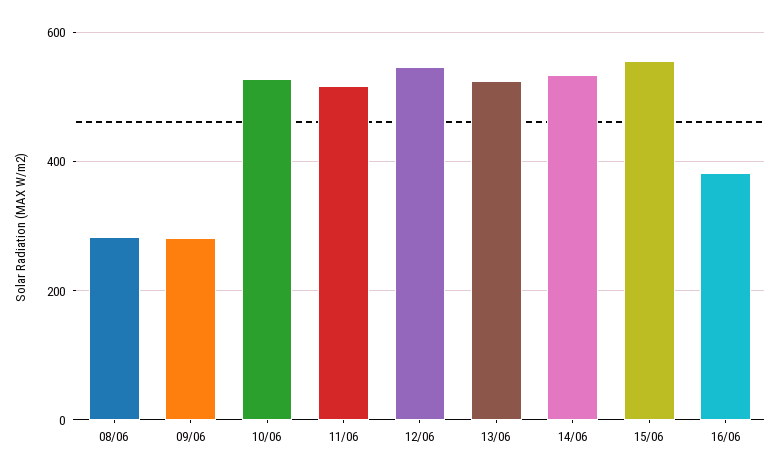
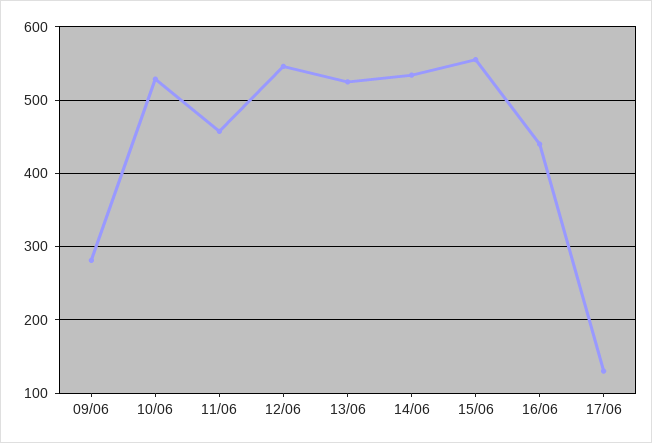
08/06: 280 -> none
11/06: 520 -> 460
16/06: 380 -> 440
17/06: none -> 130

